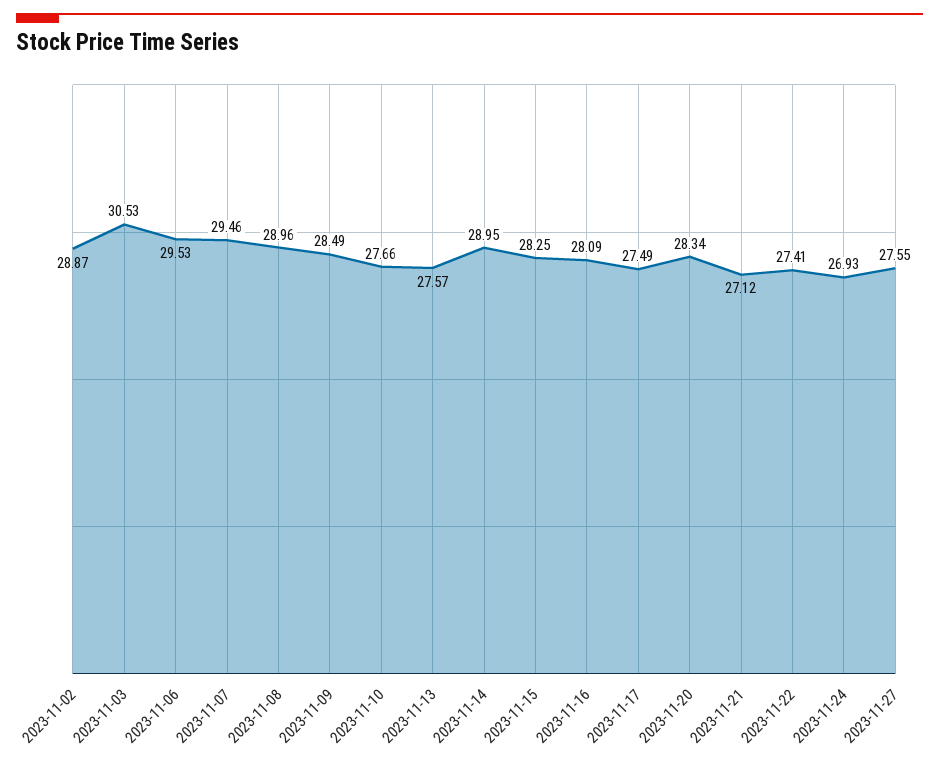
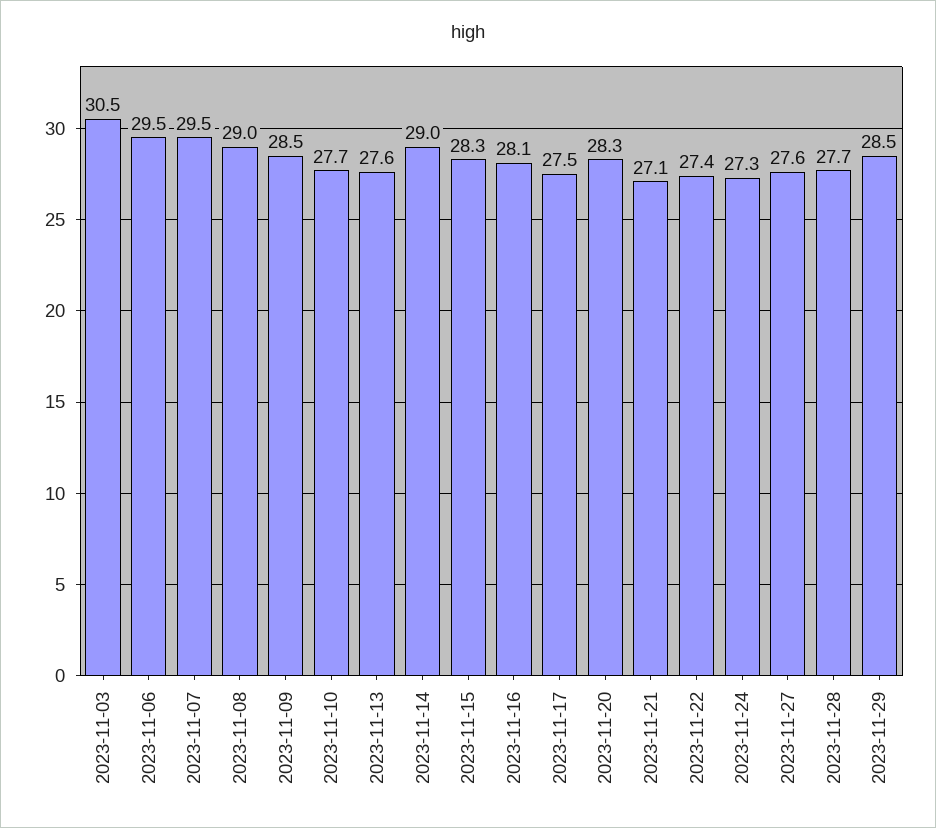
2023-11-02: 28.87 -> none
2023-11-24: 26.93 -> 27.3
2023-11-28: none -> 27.7
2023-11-29: none -> 28.5

